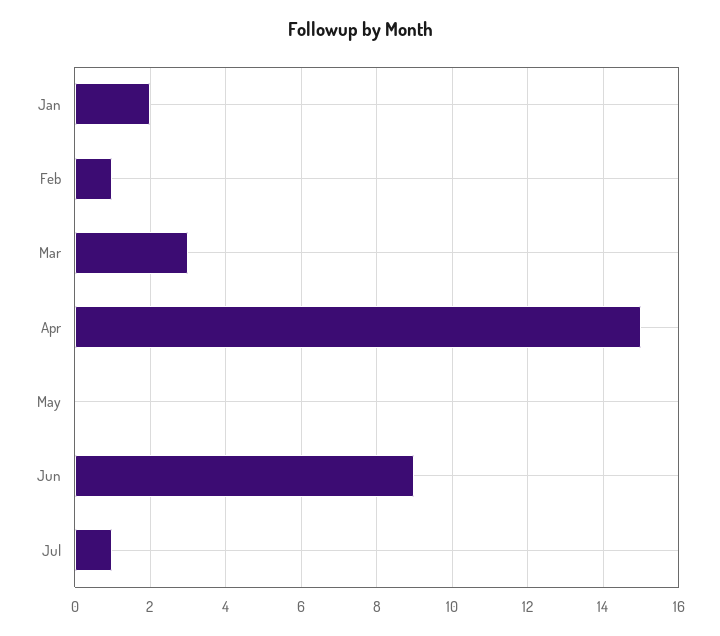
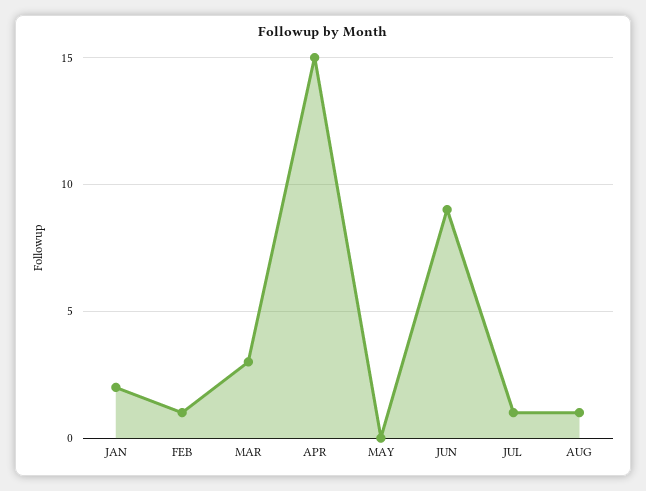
AUG: none -> 1

